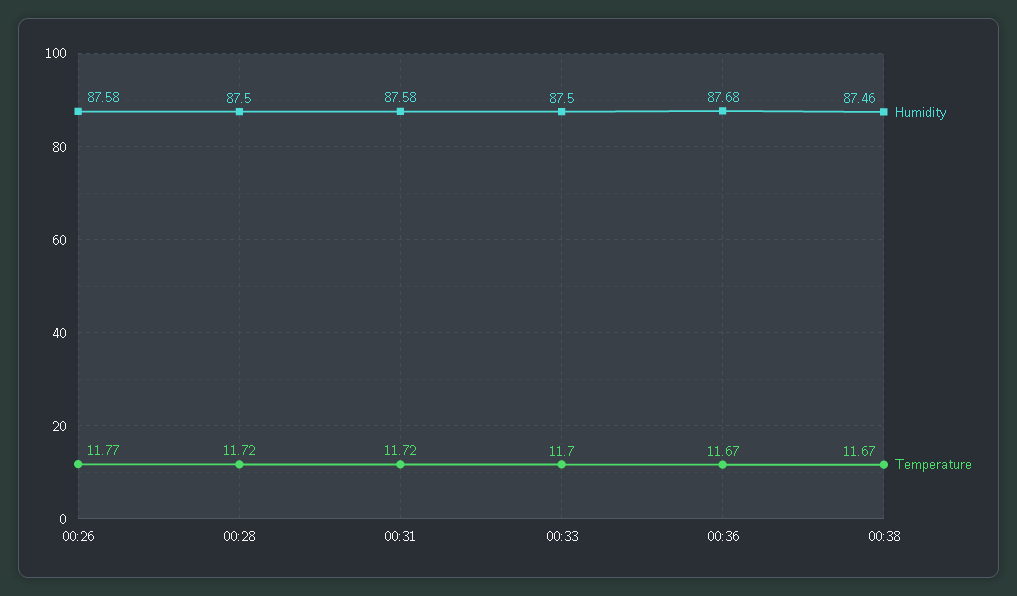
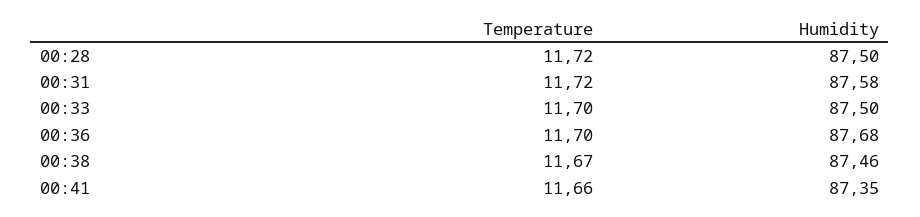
Humidity, 00:26: 87.58 -> none
Temperature, 00:26: 11.77 -> none
Temperature, 00:36: 11.67 -> 11.7
Temperature, 00:41: none -> 11.66
Humidity, 00:41: none -> 87.35

